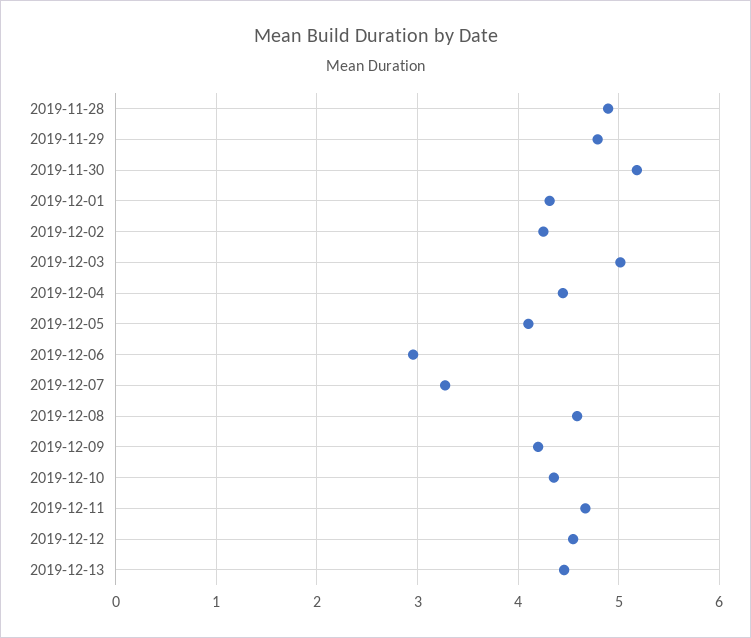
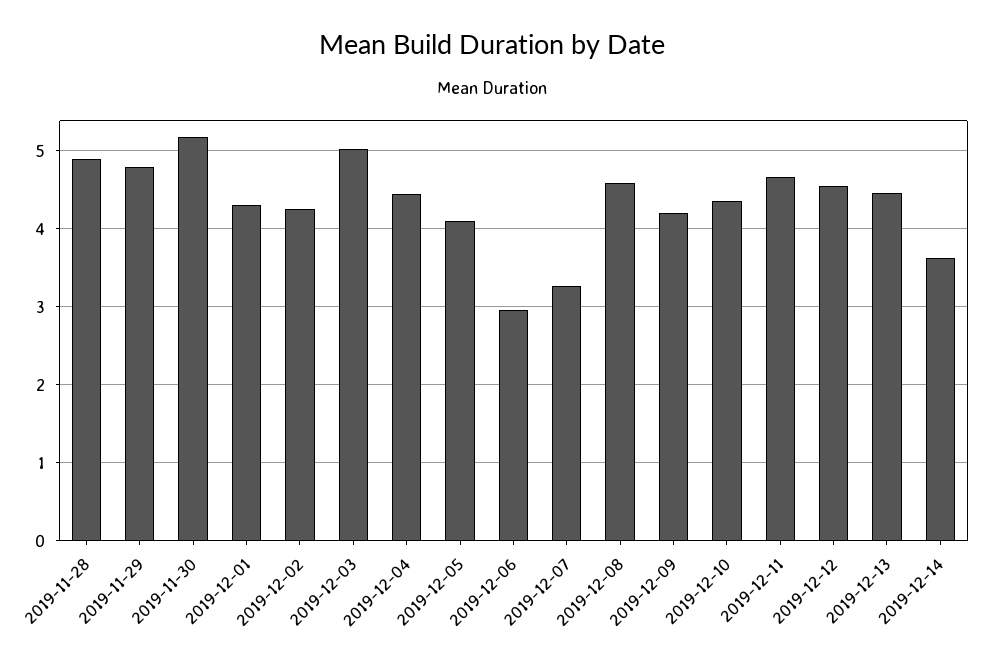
2019-12-14: none -> 3.6

